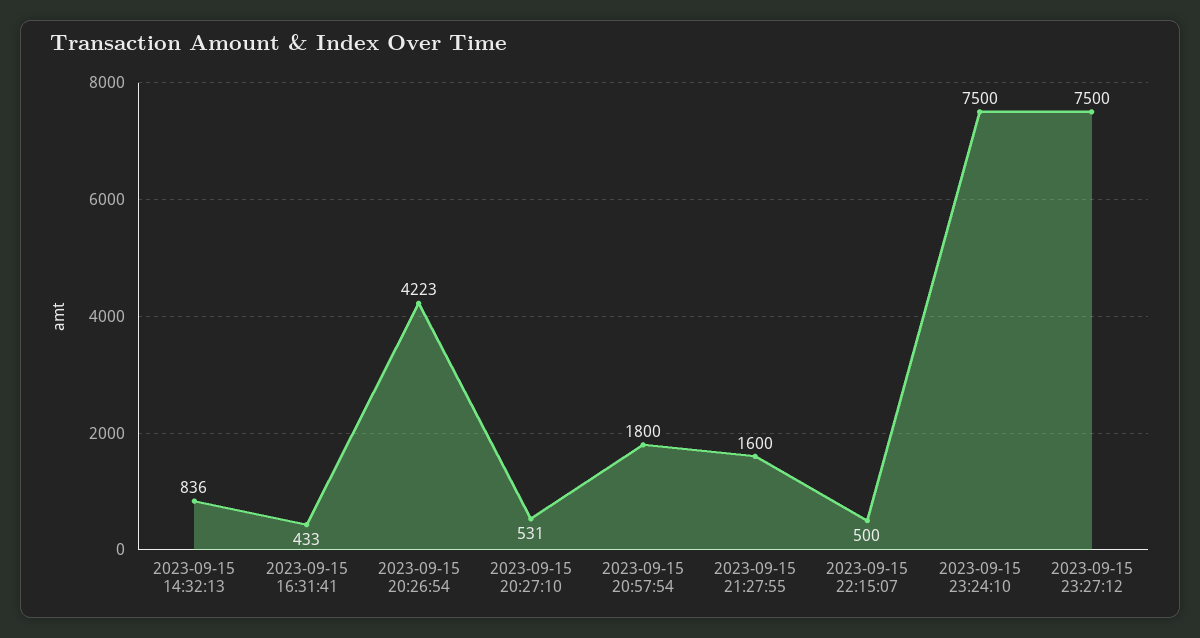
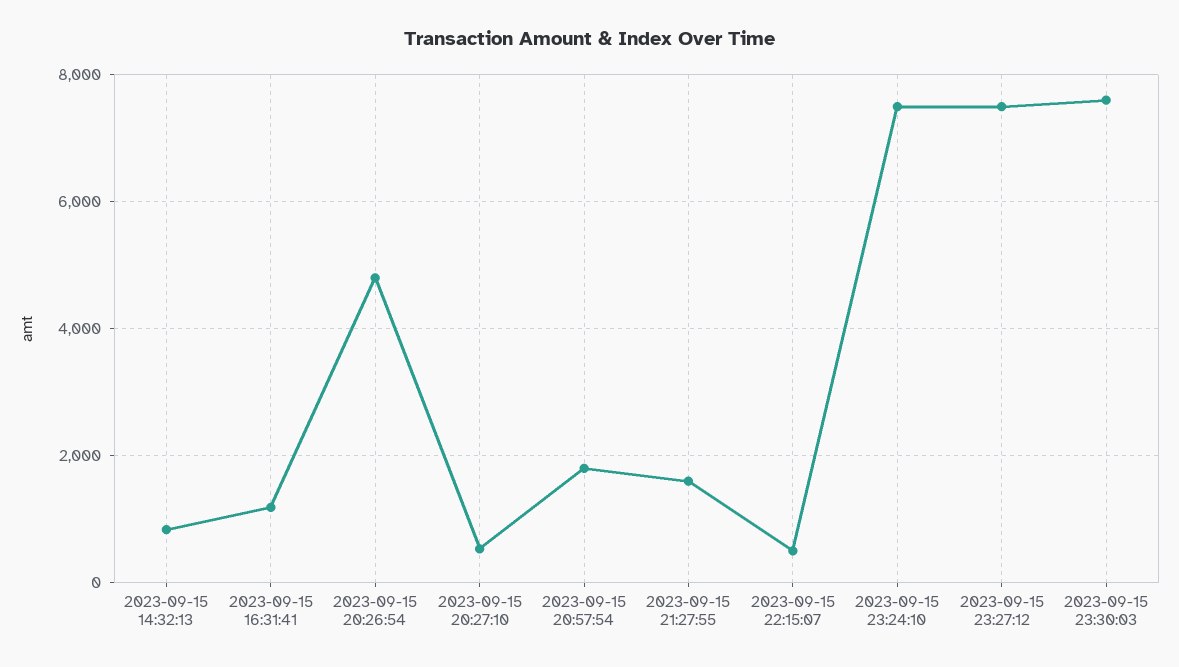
2023-09-15 16:31:41: 433 -> 1200
2023-09-15 20:26:54: 4223 -> 4800
2023-09-15 23:30:03: none -> 7600

